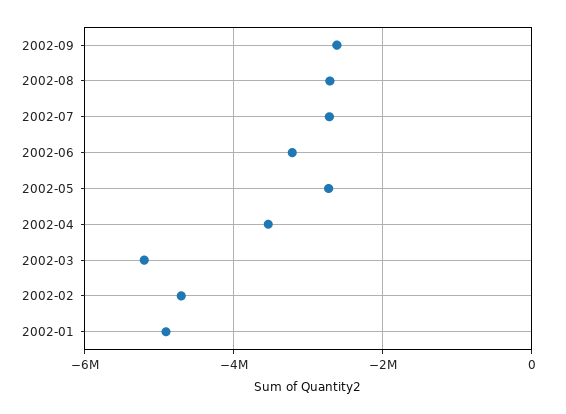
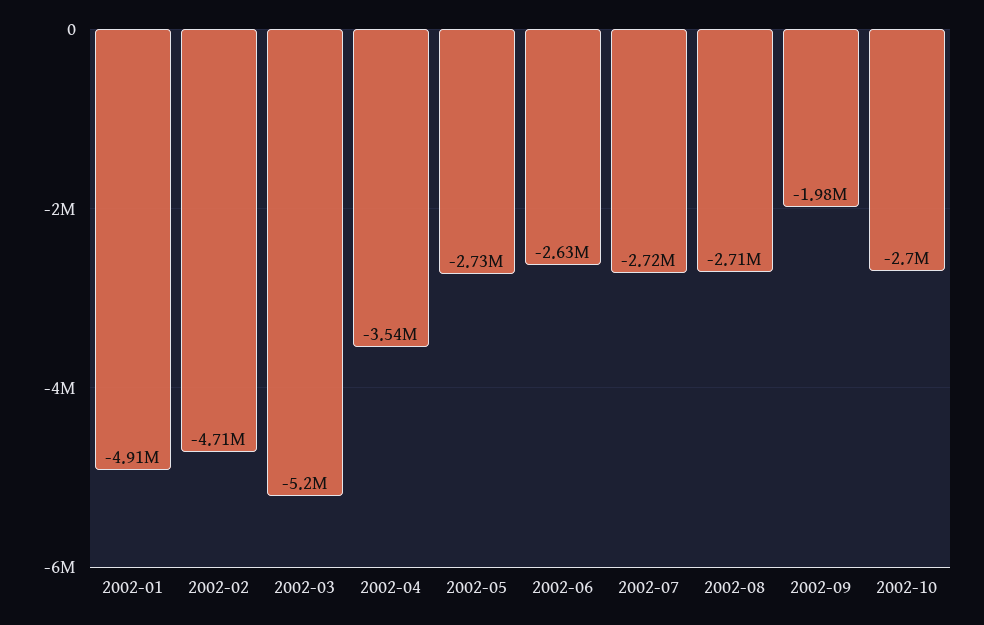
2002-09: -2600000 -> -1980000
2002-06: -3200000 -> -2630000
2002-10: none -> -2700000

